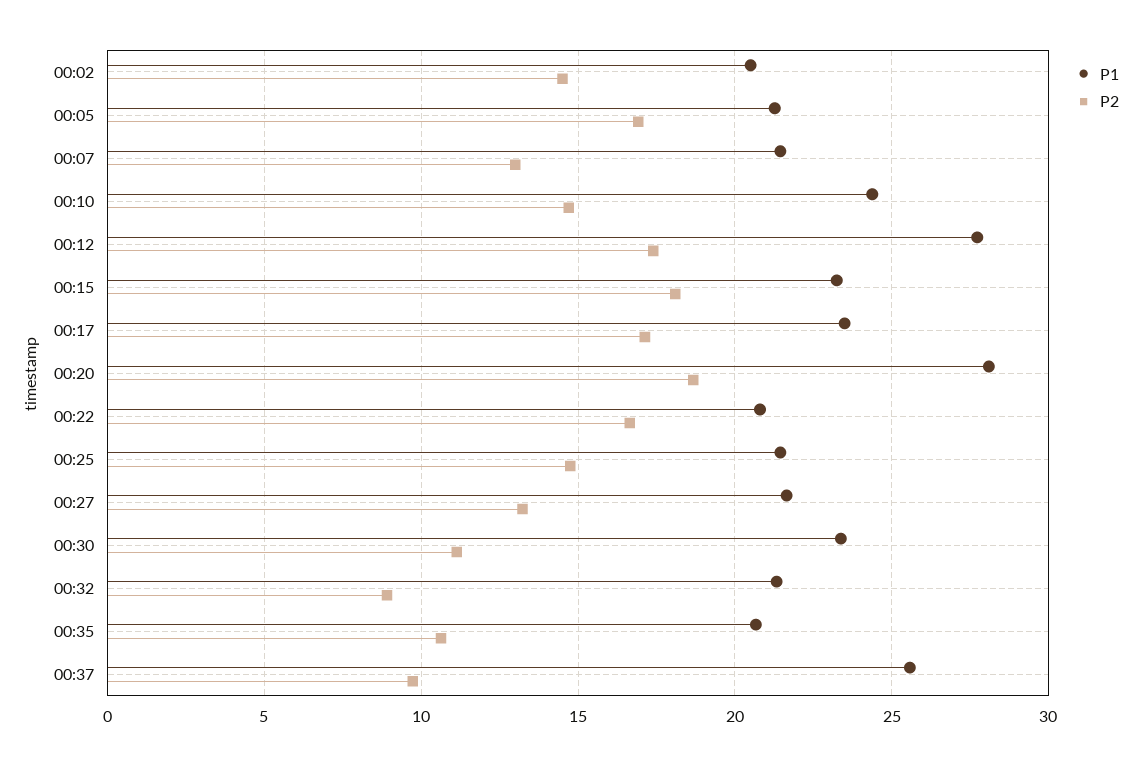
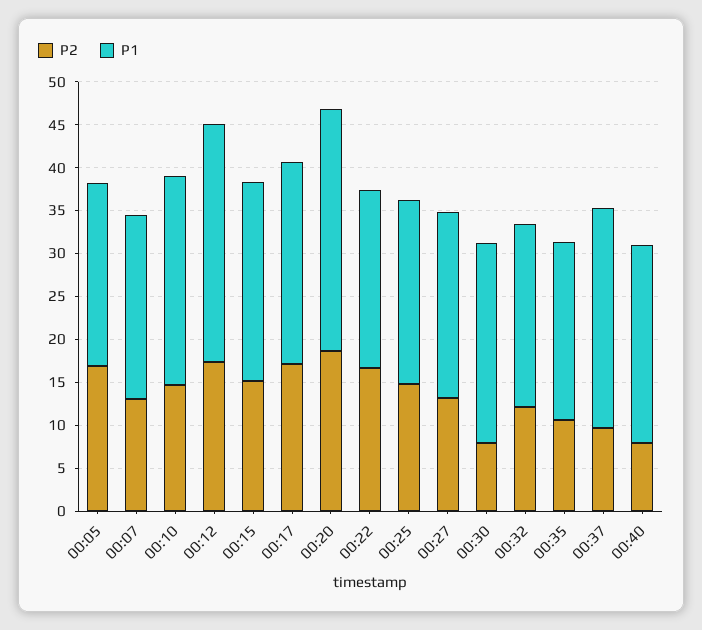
P1, 00:02: 20.5 -> none
P2, 00:02: 14.5 -> none
P2, 00:15: 18 -> 15
P2, 00:30: 11 -> 8
P2, 00:32: 9 -> 12
P2, 00:40: none -> 8
P1, 00:40: none -> 23

